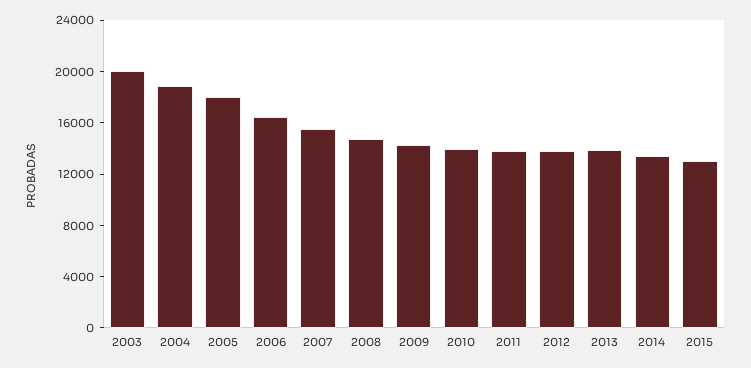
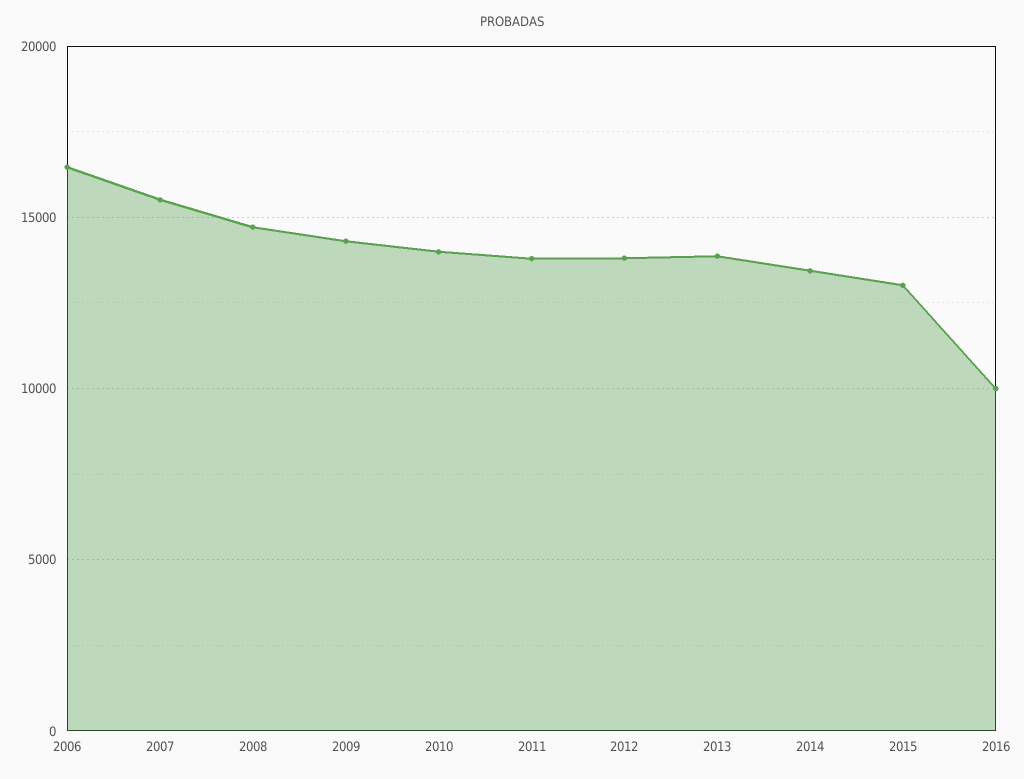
2003: 20000 -> none
2004: 19000 -> none
2005: 18000 -> none
2016: none -> 10000

